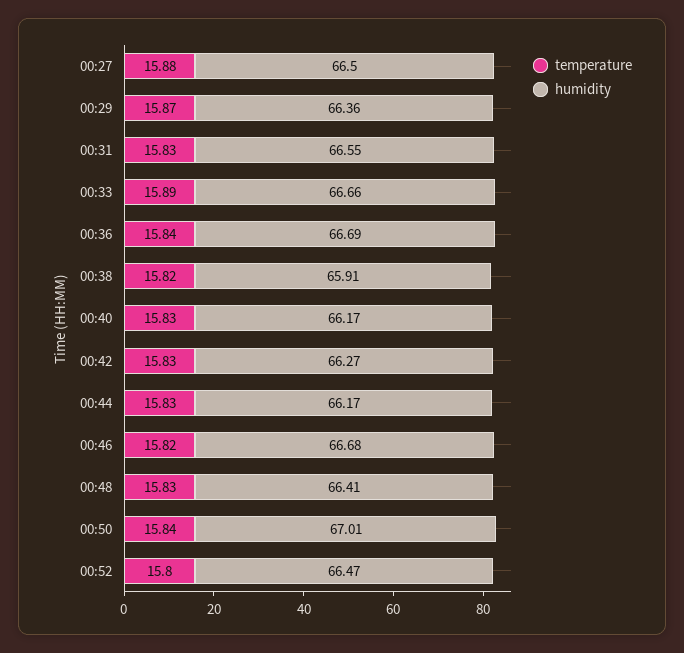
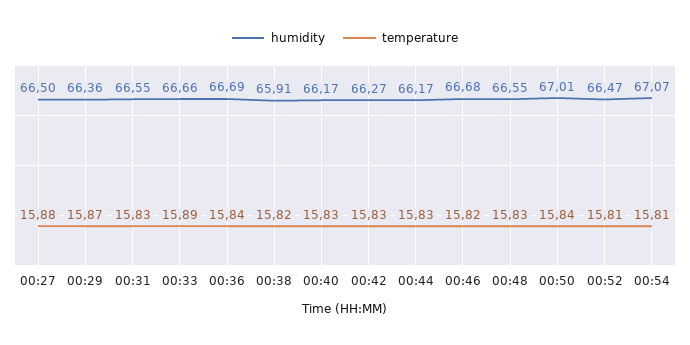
humidity, 00:48: 66.41 -> 66.55
temperature, 00:52: 15.8 -> 15.81
humidity, 00:54: none -> 67.07
temperature, 00:54: none -> 15.81

